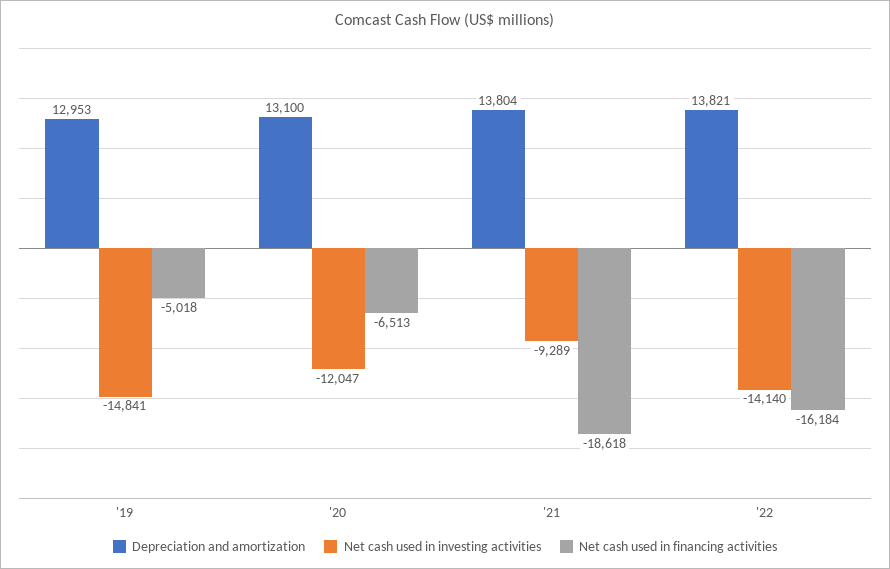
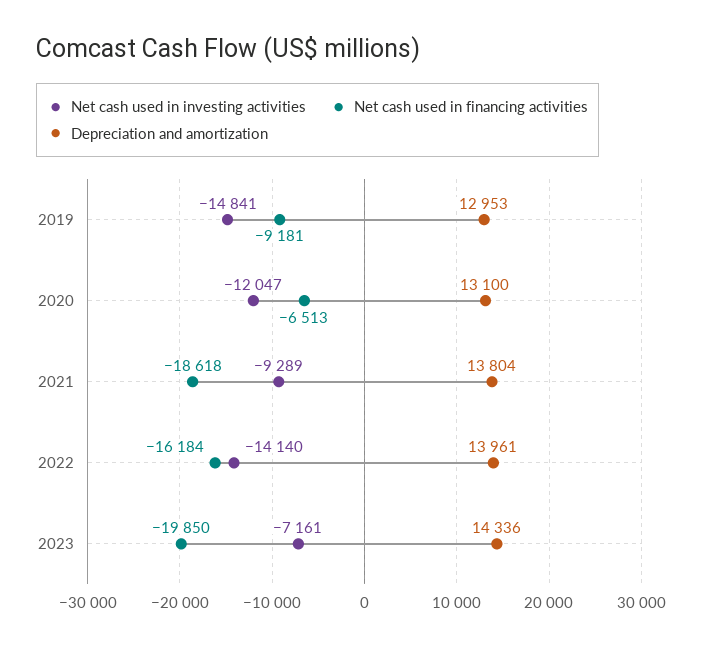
Net cash used in financing activities, '19: -5018 -> -9181
Depreciation and amortization, '22: 13821 -> 13961
Net cash used in investing activities, 2023: none -> -7161
Net cash used in financing activities, 2023: none -> -19850
Depreciation and amortization, 2023: none -> 14336

